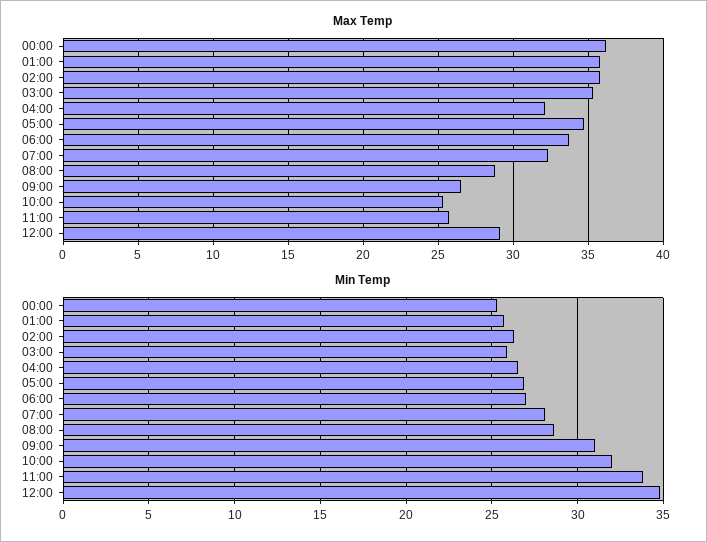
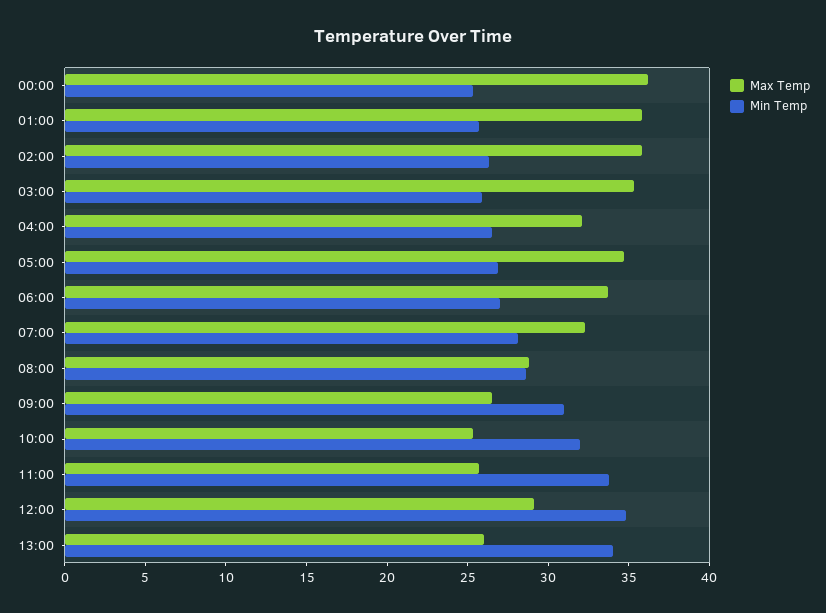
Max Temp, 13:00: none -> 26
Min Temp, 13:00: none -> 34

